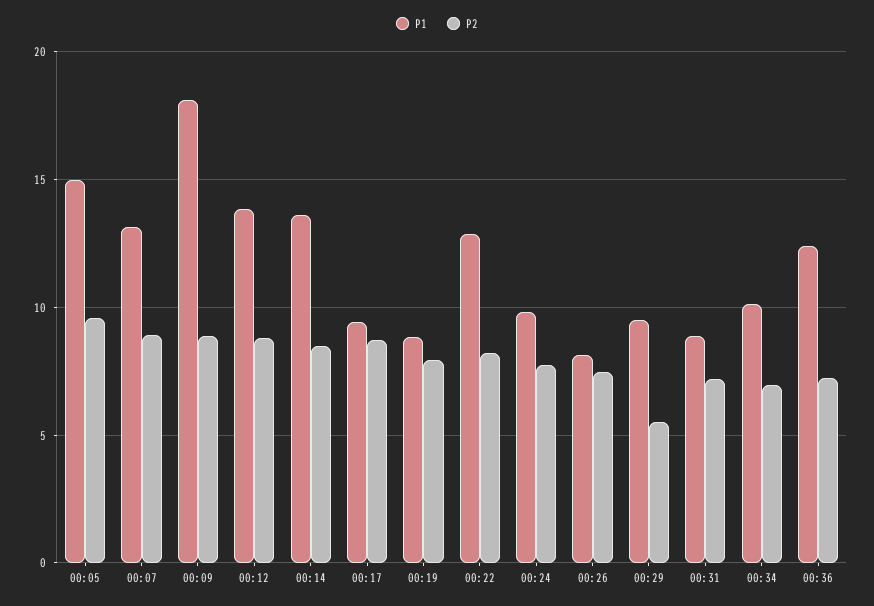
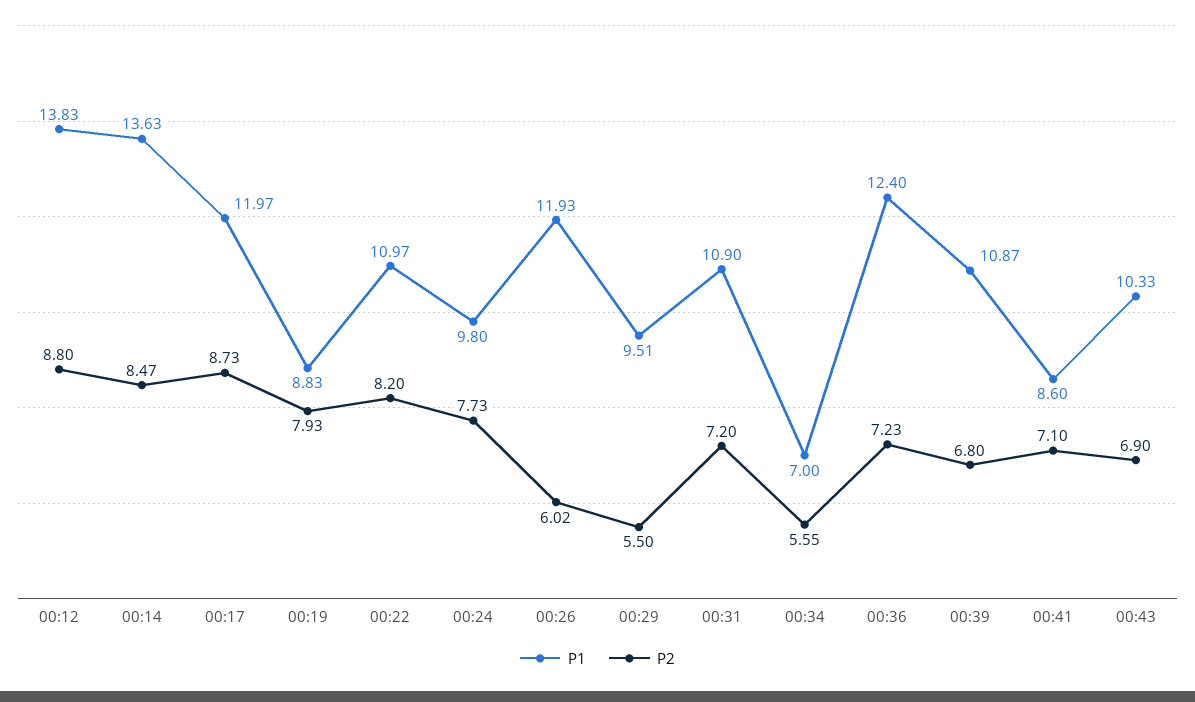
P1, 00:05: 15 -> none
P2, 00:05: 9.5 -> none
P1, 00:07: 13 -> none
P2, 00:07: 9 -> none
P1, 00:09: 18 -> none
P2, 00:09: 9 -> none
P1, 00:17: 9.5 -> 11.97
P1, 00:22: 13 -> 10.97
P1, 00:26: 8 -> 11.93
P2, 00:26: 7.5 -> 6.02
P1, 00:31: 9 -> 10.9
P1, 00:34: 10 -> 7
P2, 00:34: 7 -> 5.55
P1, 00:39: none -> 10.87
P2, 00:39: none -> 6.8
P1, 00:41: none -> 8.6
P2, 00:41: none -> 7.1
P1, 00:43: none -> 10.33
P2, 00:43: none -> 6.9

